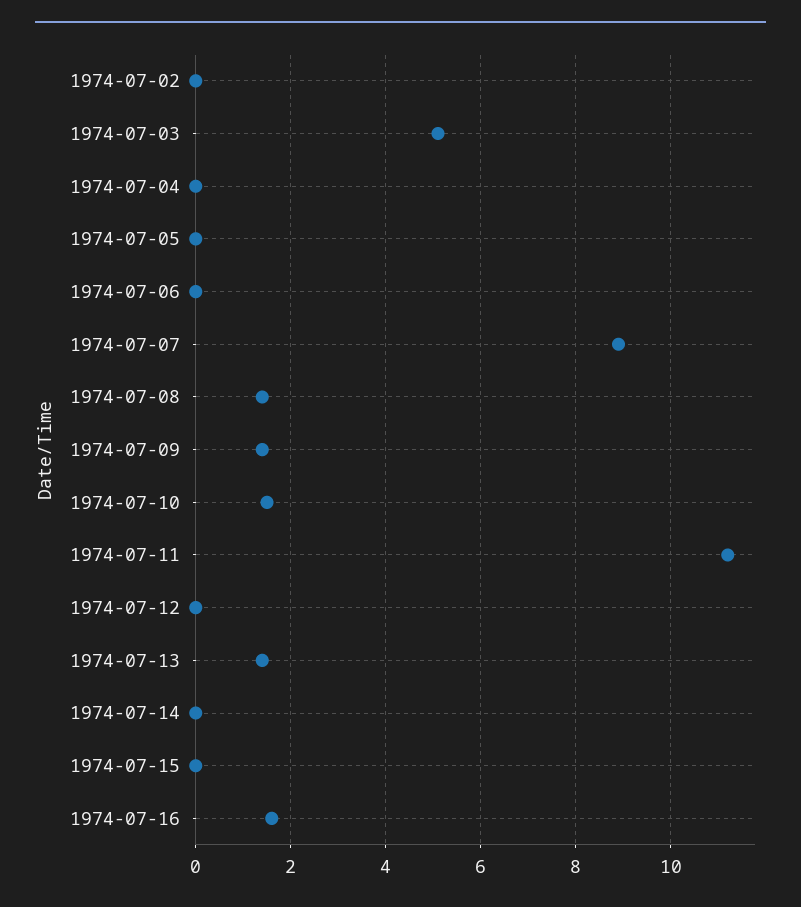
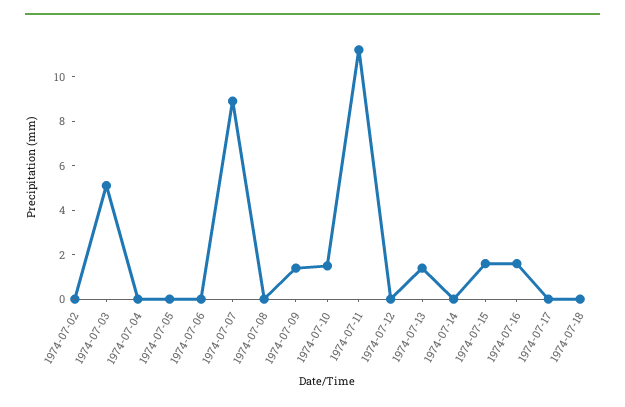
1974-07-08: 1.5 -> 0
1974-07-15: 0 -> 1.5
1974-07-17: none -> 0
1974-07-18: none -> 0

